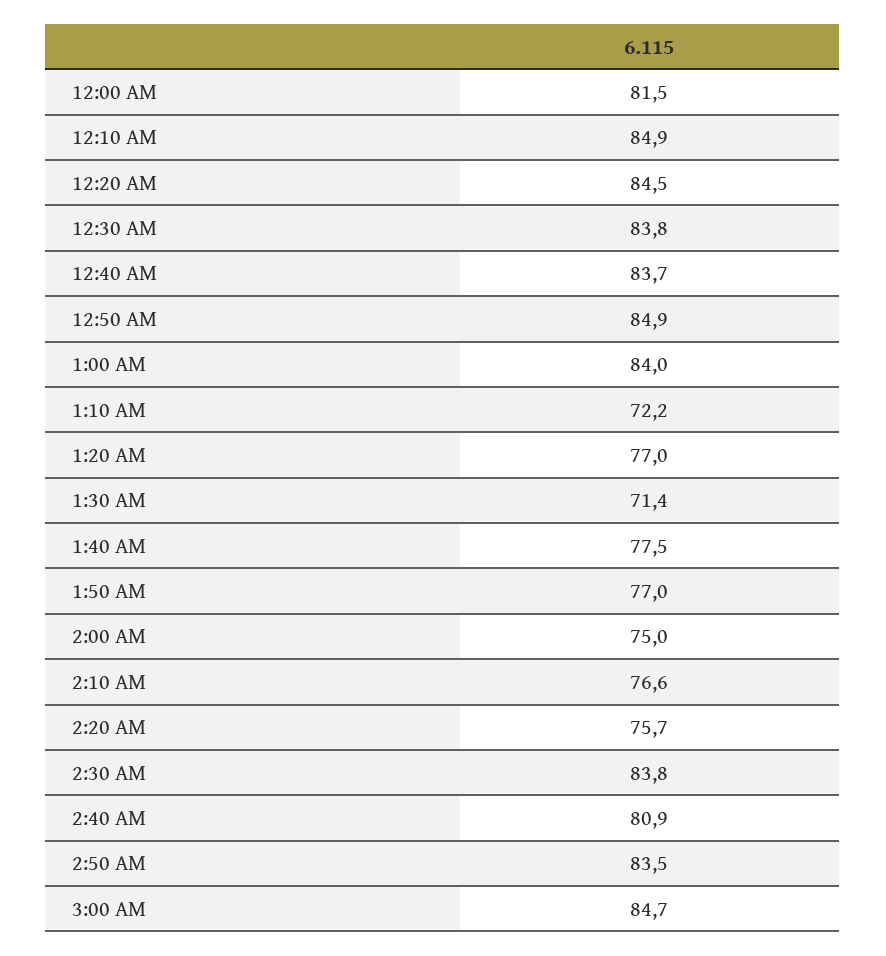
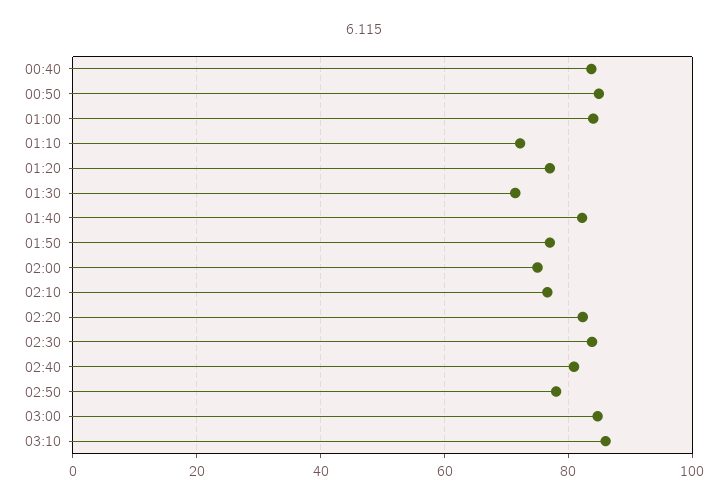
12:00 AM: 81.5 -> none
12:10 AM: 84.9 -> none
12:20 AM: 84.5 -> none
12:30 AM: 83.8 -> none
1:40 AM: 77.5 -> 82
2:20 AM: 75.7 -> 82
2:50 AM: 83.5 -> 78
03:10: none -> 86

